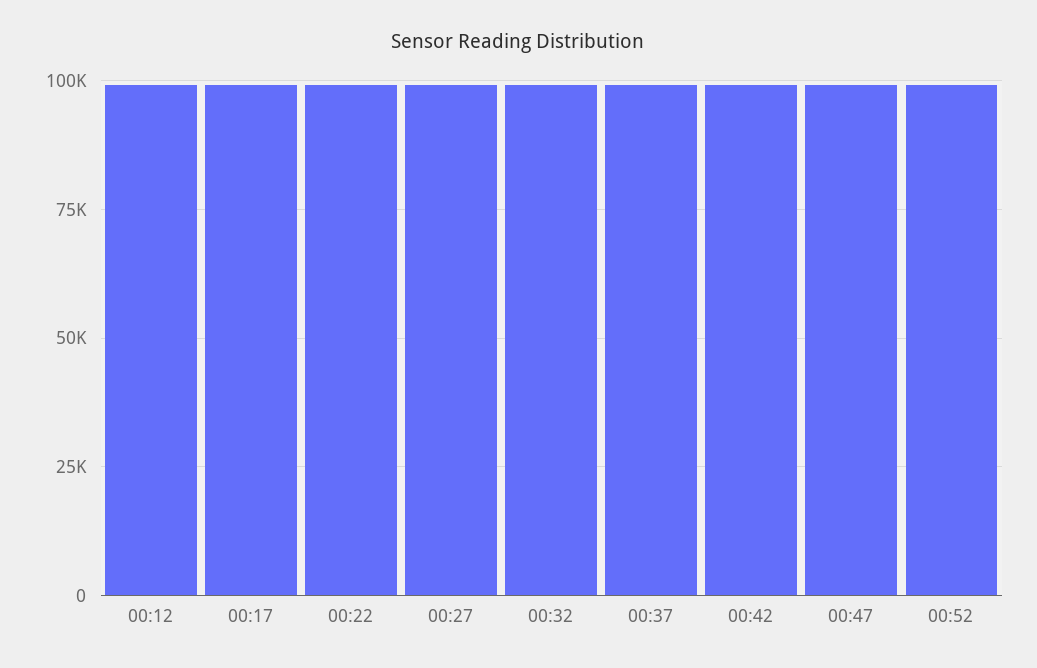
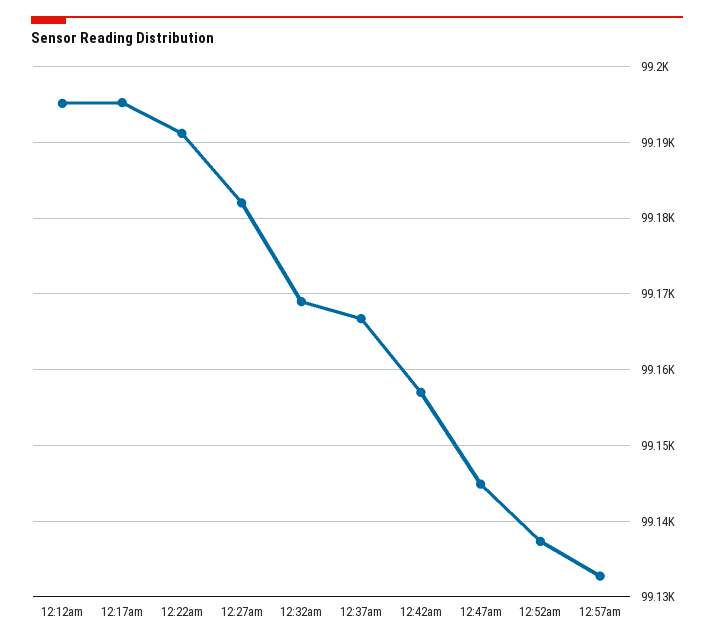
12:57am: none -> 99133

